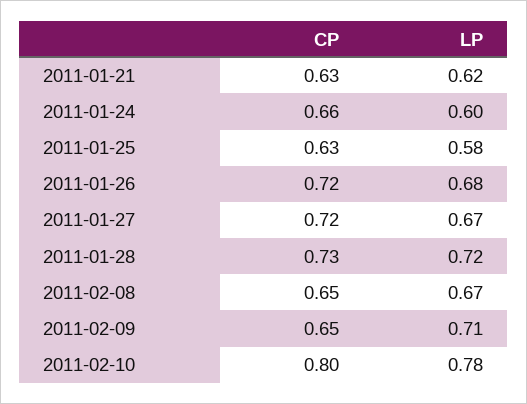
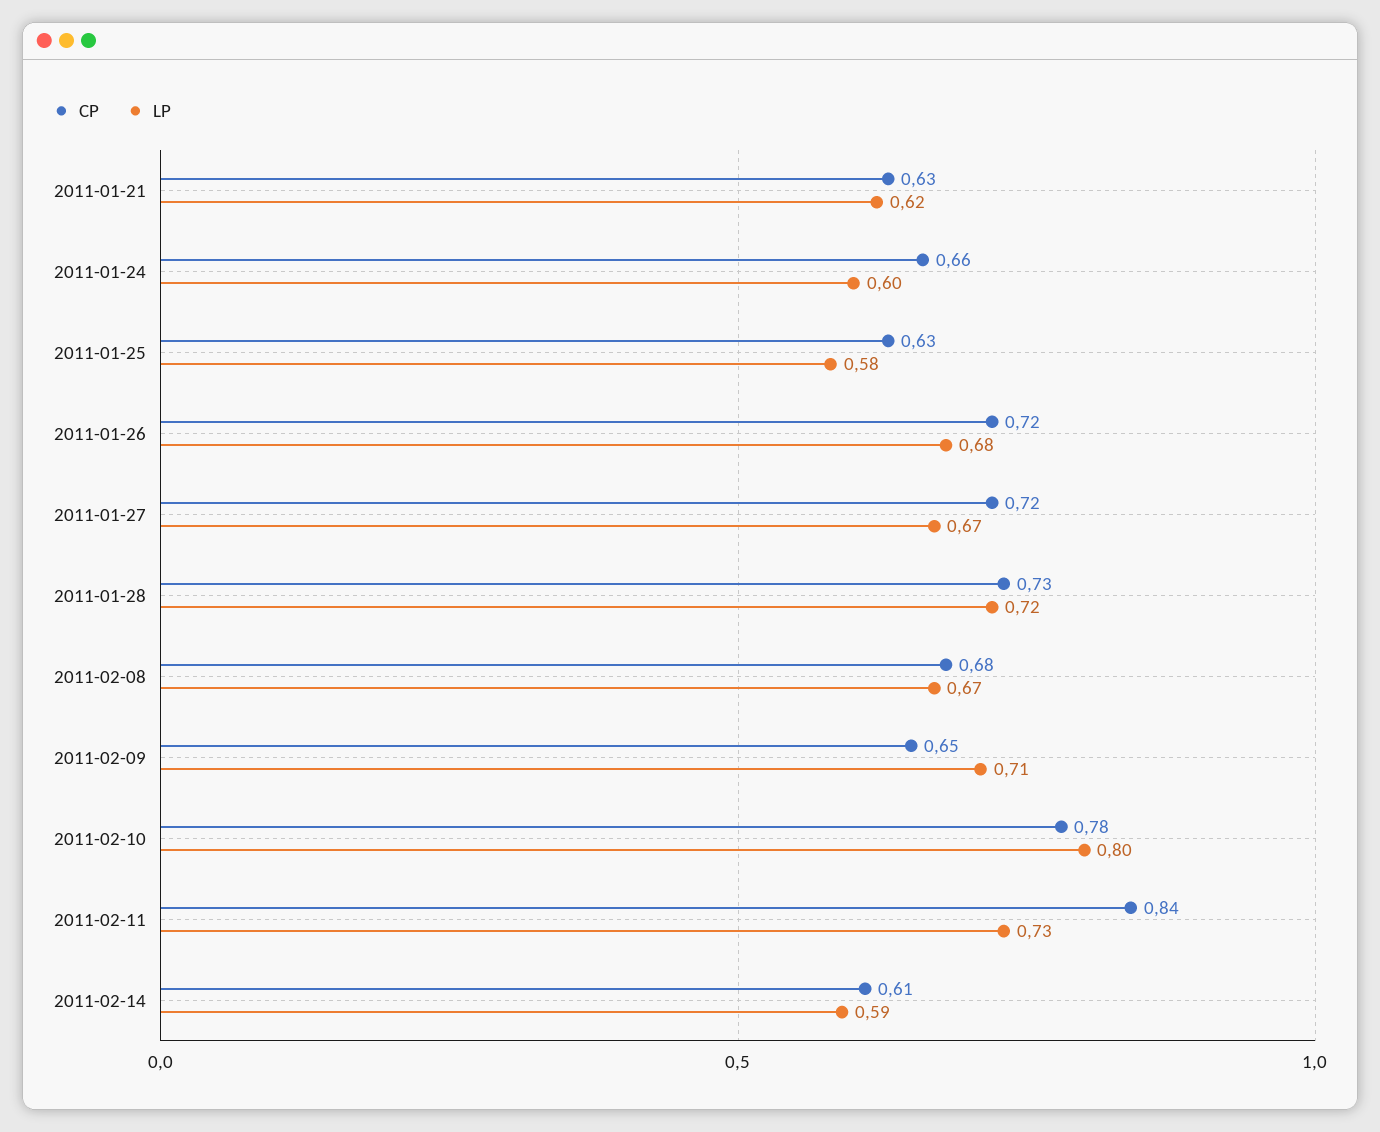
CP, 2011-02-08: 0.65 -> 0.68
CP, 2011-02-10: 0.8 -> 0.78
LP, 2011-02-10: 0.78 -> 0.8
CP, 2011-02-11: none -> 0.84
LP, 2011-02-11: none -> 0.73
CP, 2011-02-14: none -> 0.61
LP, 2011-02-14: none -> 0.59

